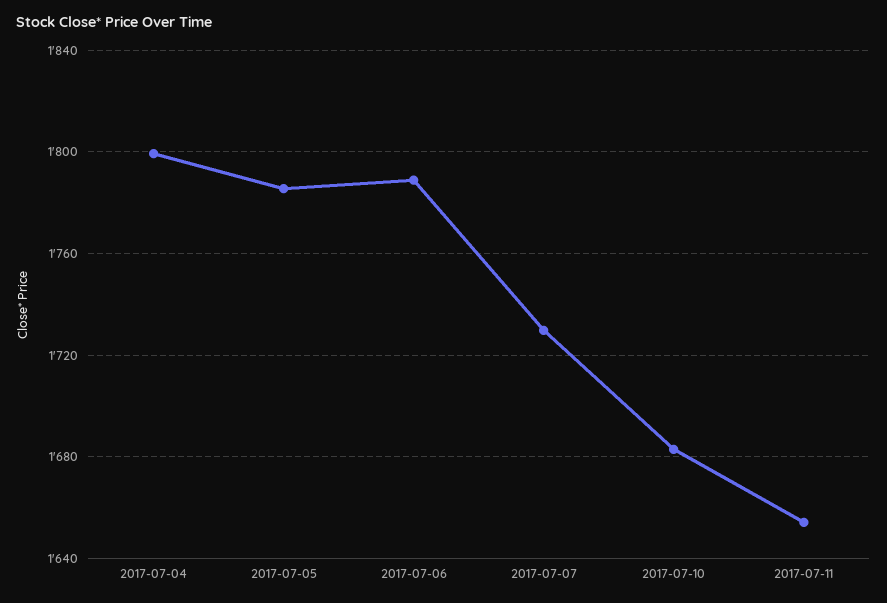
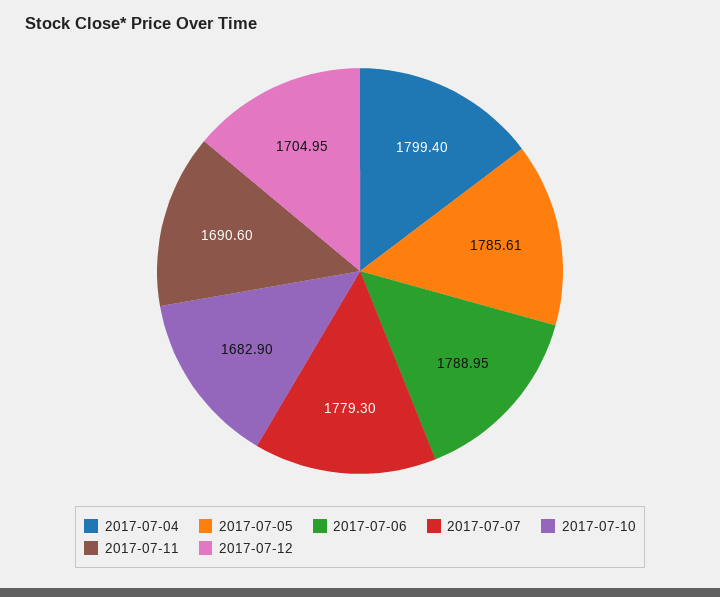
2017-07-07: 1730 -> 1779.3
2017-07-11: 1655 -> 1690.6
2017-07-12: none -> 1704.95

